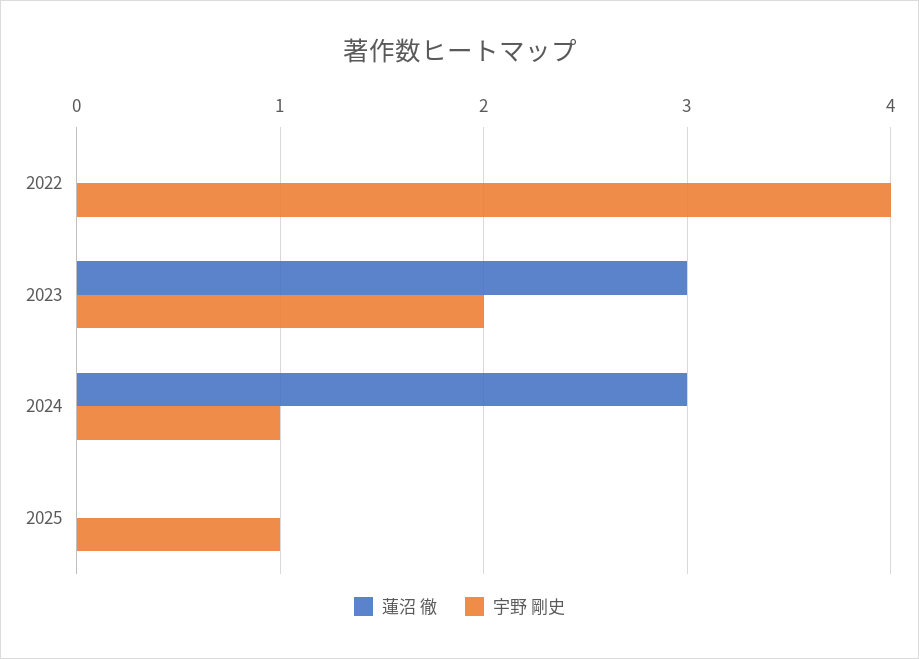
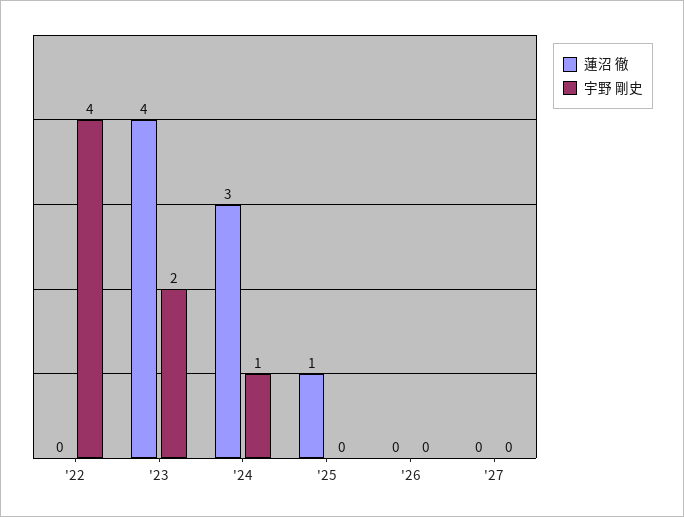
蓮沼 徹, 2023: 3 -> 4
蓮沼 徹, 2025: 0 -> 1
宇野 剛史, 2025: 1 -> 0
蓮沼 徹, '26: none -> 0
宇野 剛史, '26: none -> 0
蓮沼 徹, '27: none -> 0
宇野 剛史, '27: none -> 0

